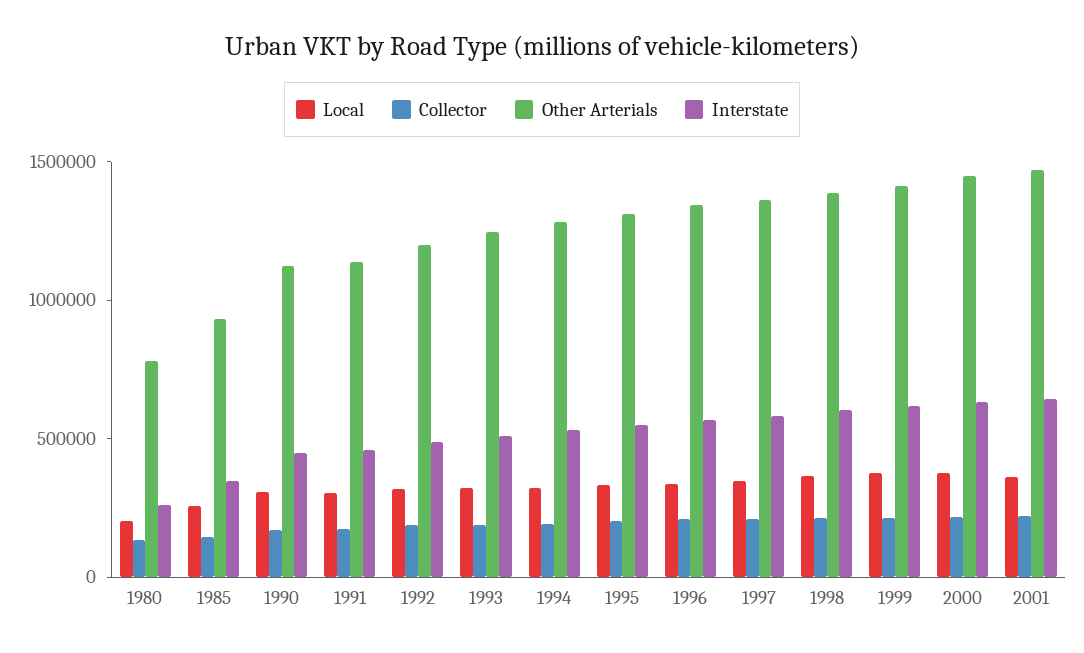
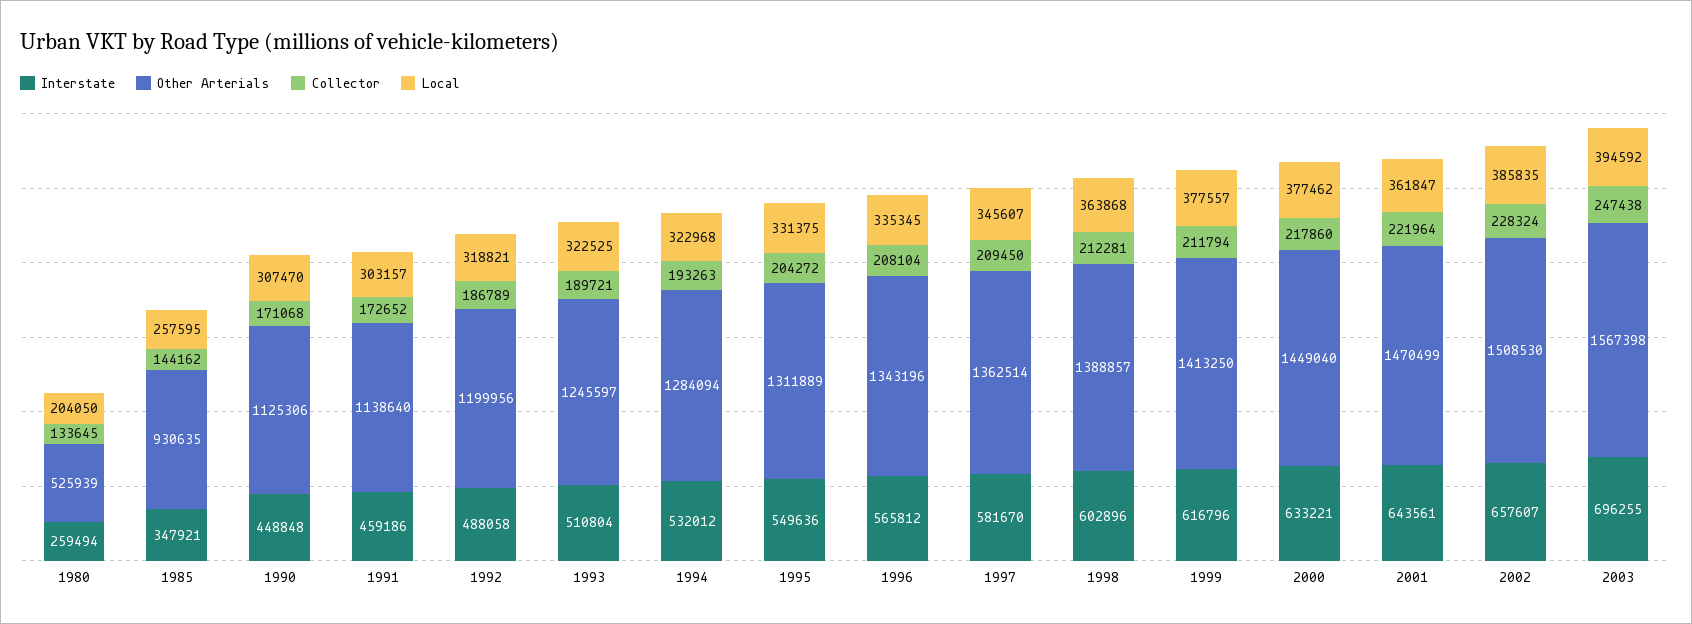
Other Arterials, 1980: 800000 -> 525939
Interstate, 2002: none -> 657607
Other Arterials, 2002: none -> 1508530
Collector, 2002: none -> 228324
Local, 2002: none -> 385835
Interstate, 2003: none -> 696255
Other Arterials, 2003: none -> 1567398
Collector, 2003: none -> 247438
Local, 2003: none -> 394592

